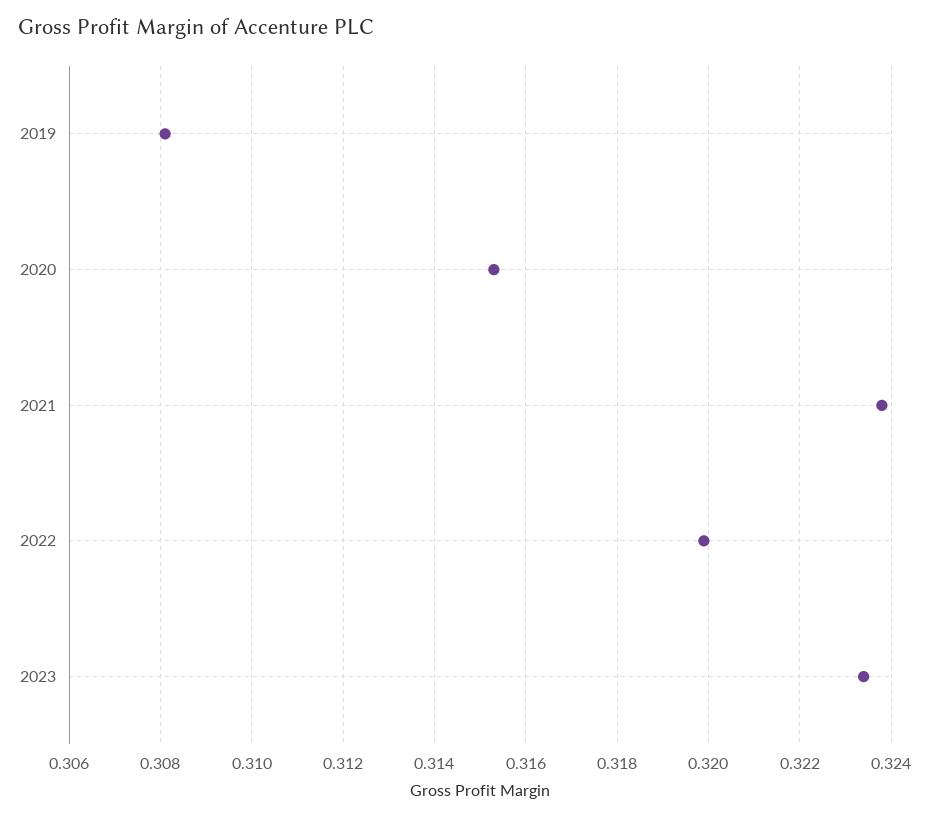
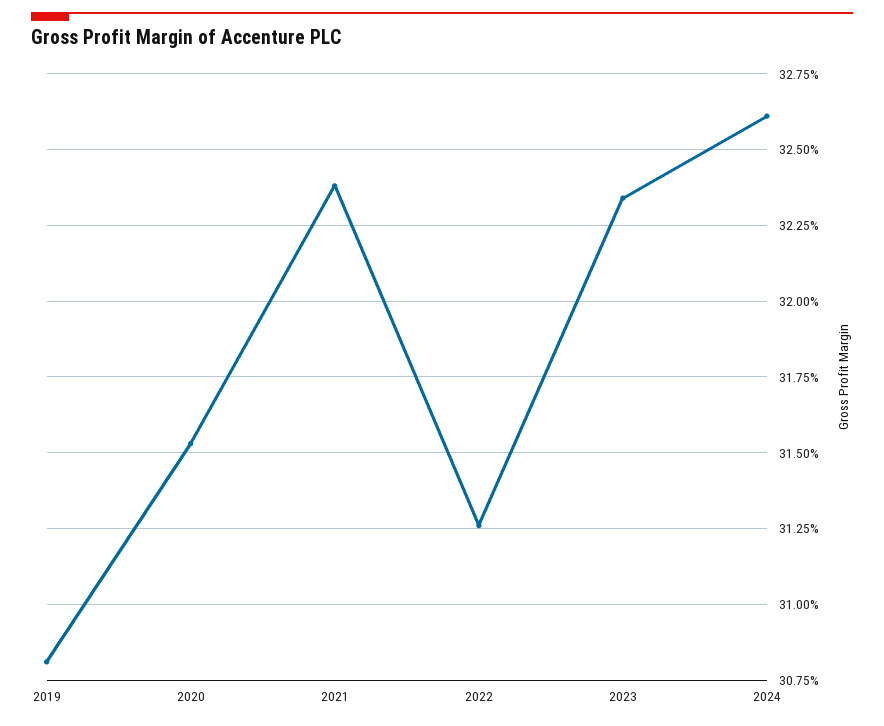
2022: 0.32 -> 0.3125
2024: none -> 0.326

